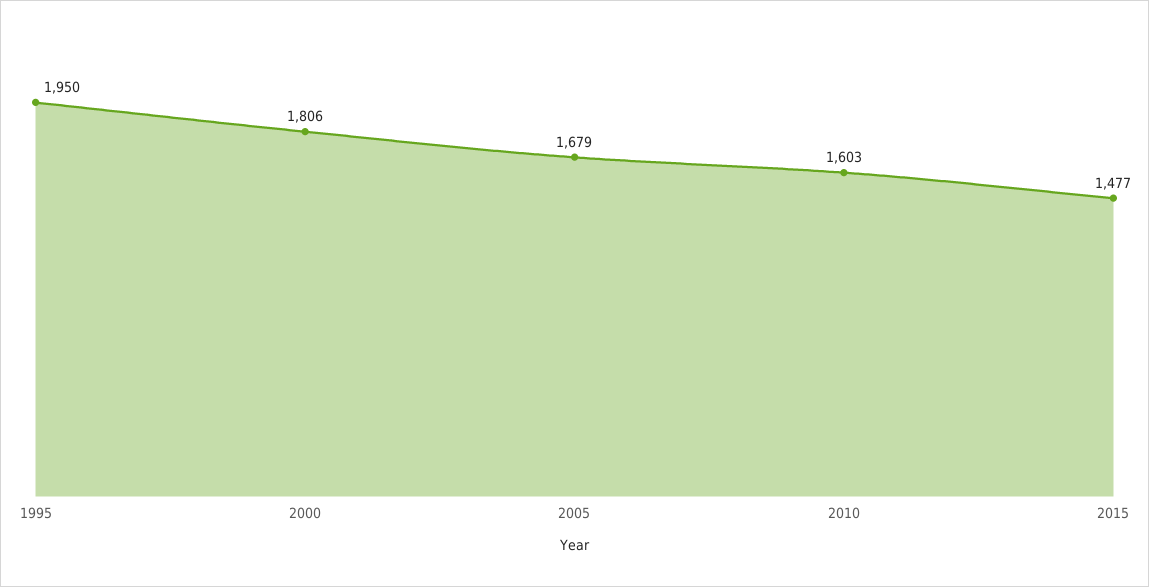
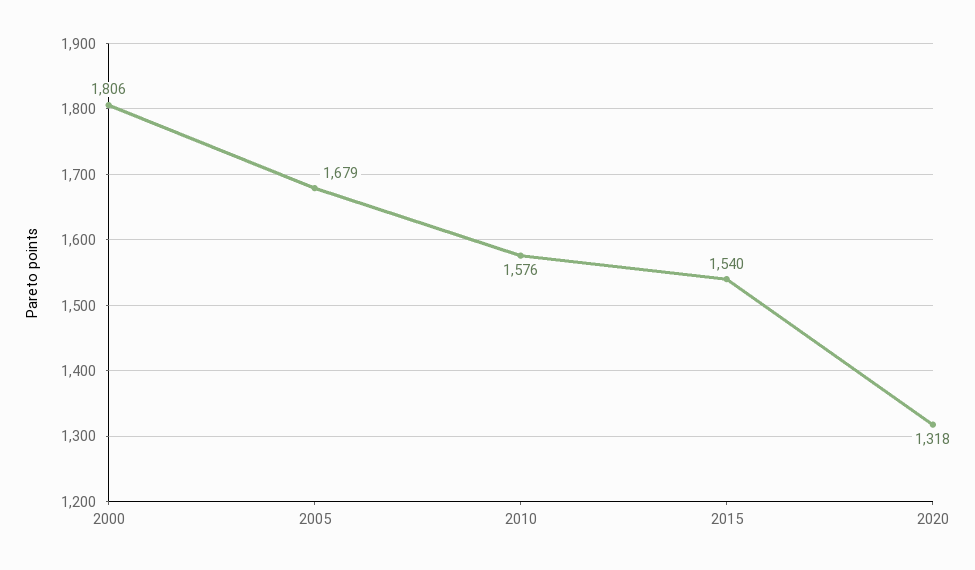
1995: 1950 -> none
2010: 1603 -> 1576
2015: 1477 -> 1540
2020: none -> 1318

